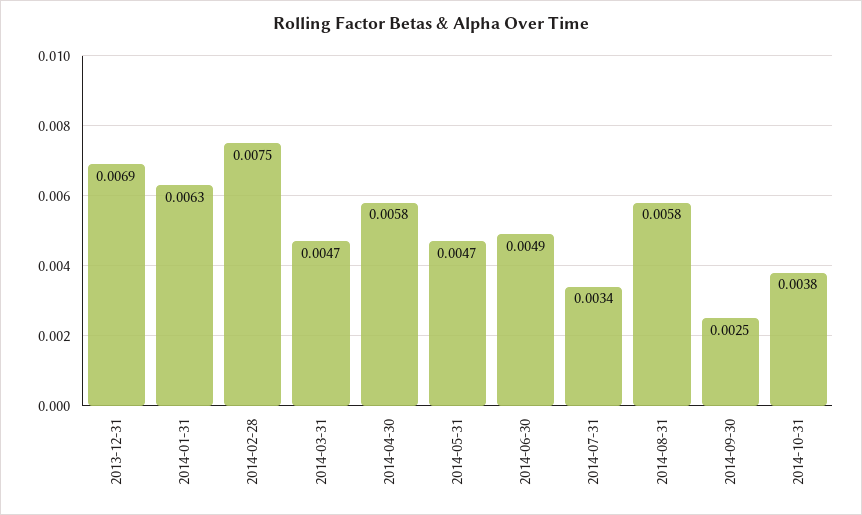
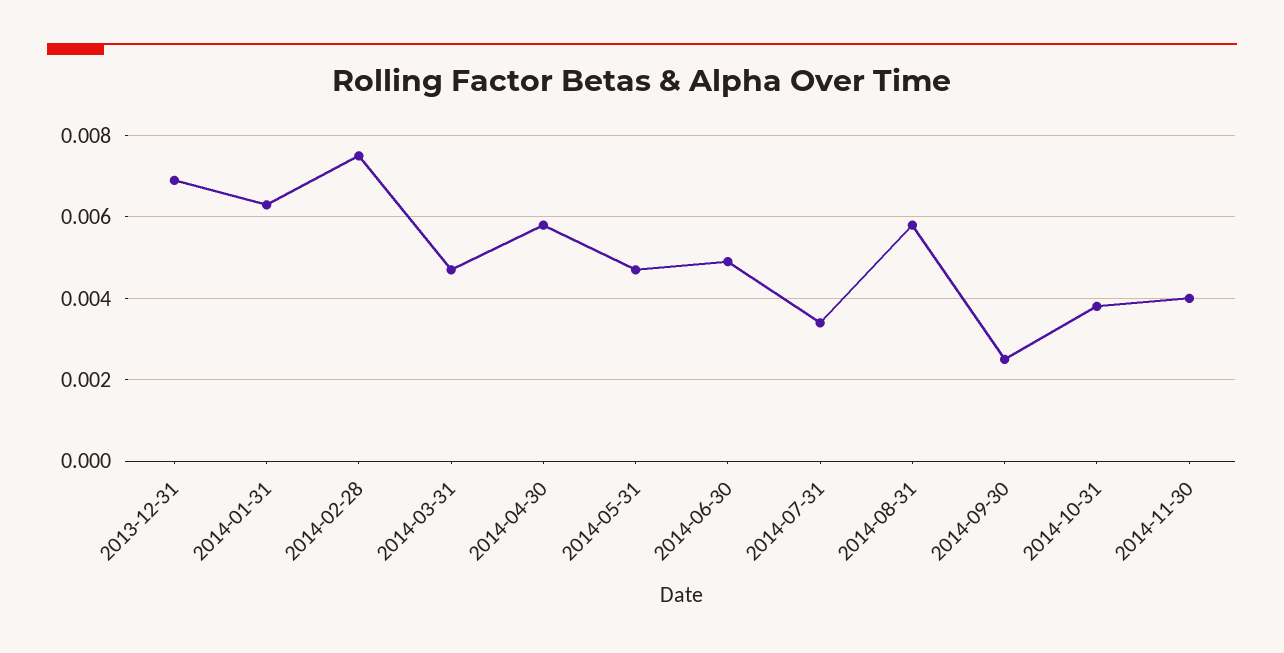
2014-11-30: none -> 0.004

